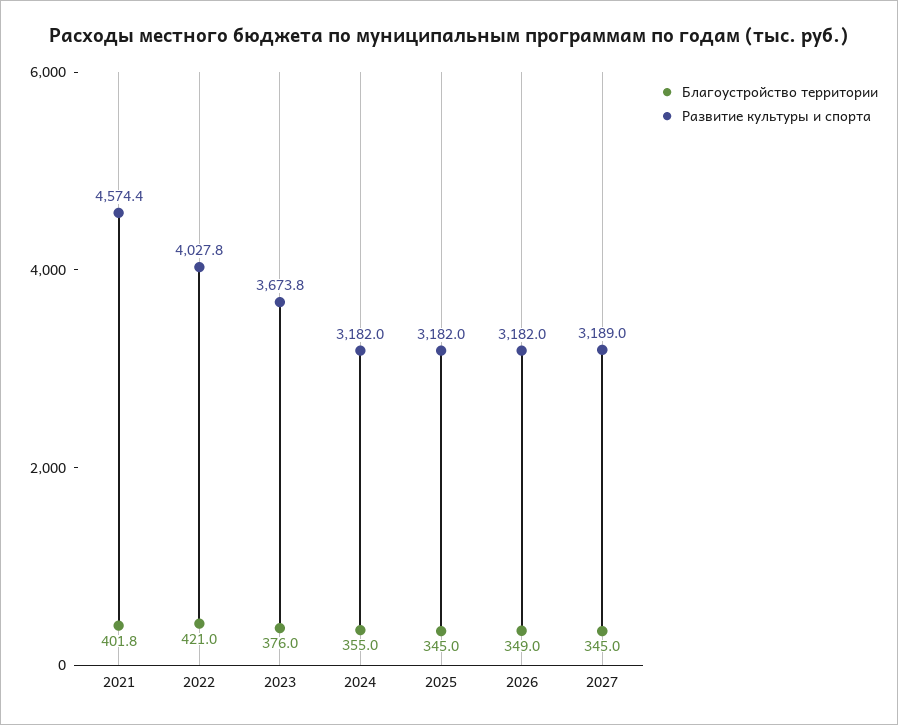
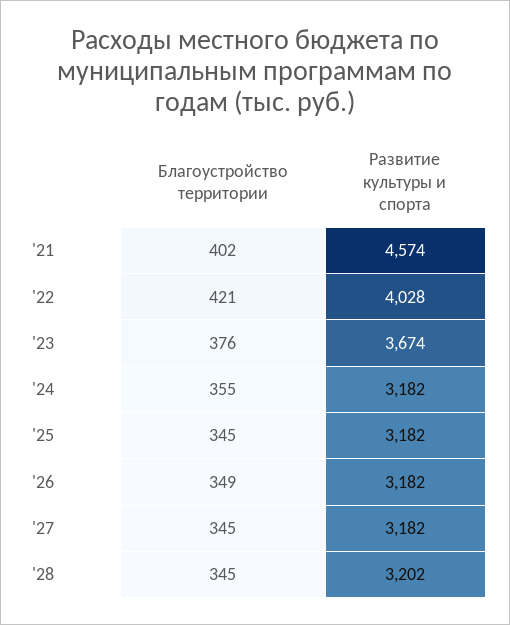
Развитие культуры и спорта, 2027: 3189 -> 3182
Благоустройство территории, '28: none -> 345
Развитие культуры и спорта, '28: none -> 3202

